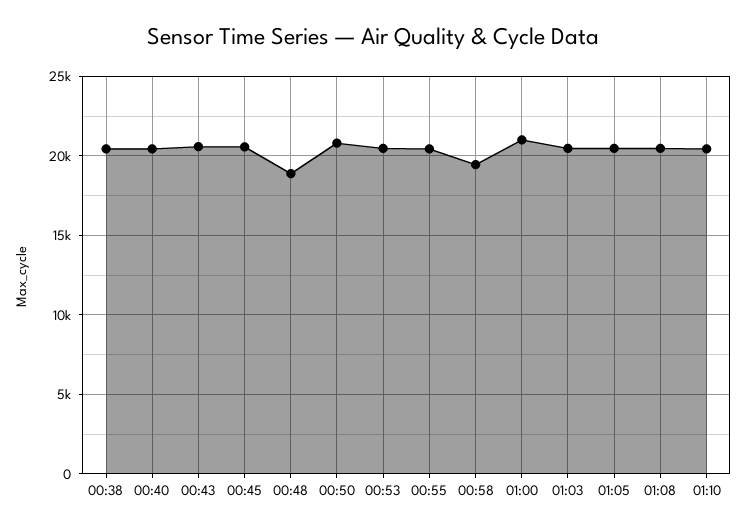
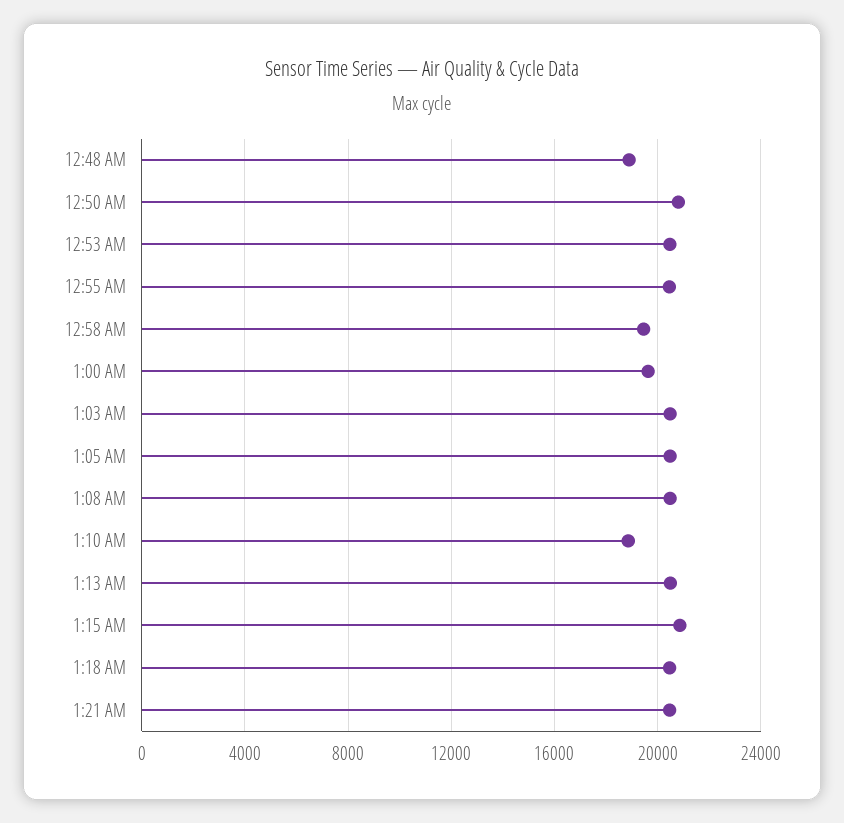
00:38: 20500 -> none
00:40: 20500 -> none
00:43: 20500 -> none
00:45: 20500 -> none
01:00: 21000 -> 19500
01:10: 20500 -> 19000
1:13 AM: none -> 20500
1:15 AM: none -> 21000
1:18 AM: none -> 20500
1:21 AM: none -> 20500

